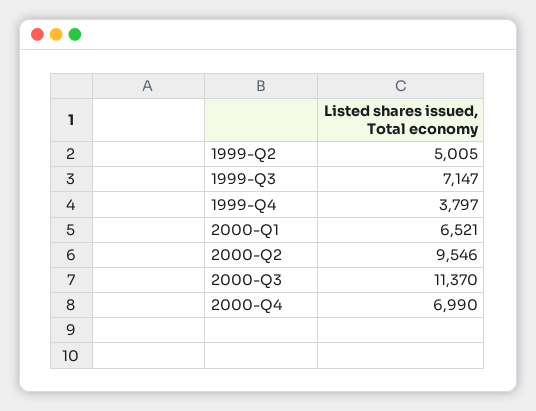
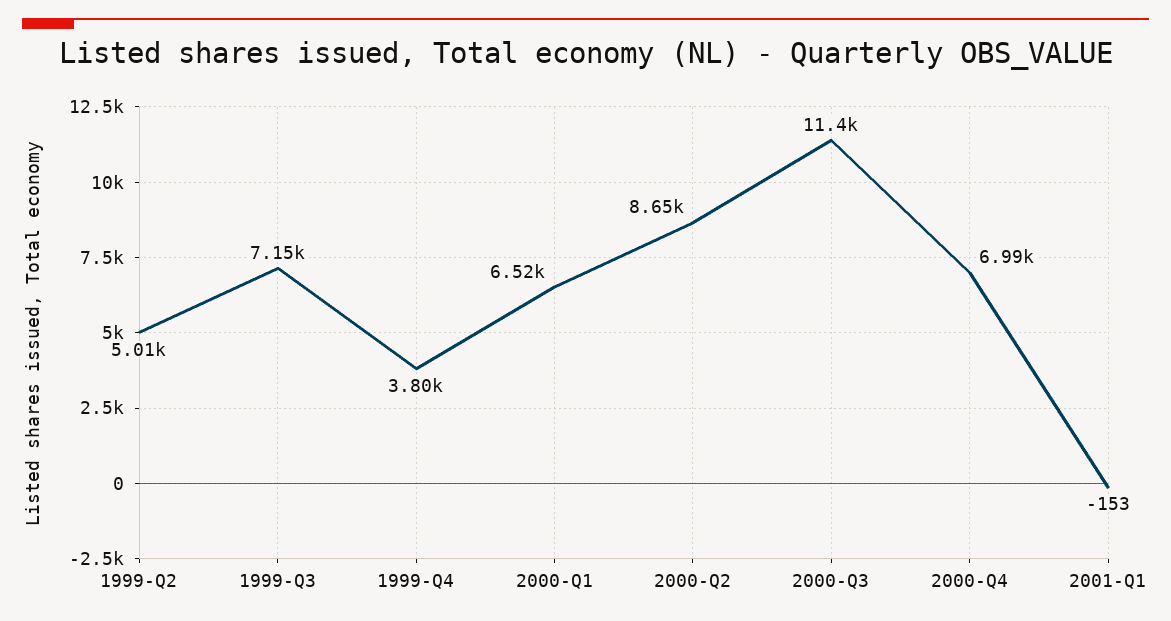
2000-Q2: 9546 -> 8650
2001-Q1: none -> -153

